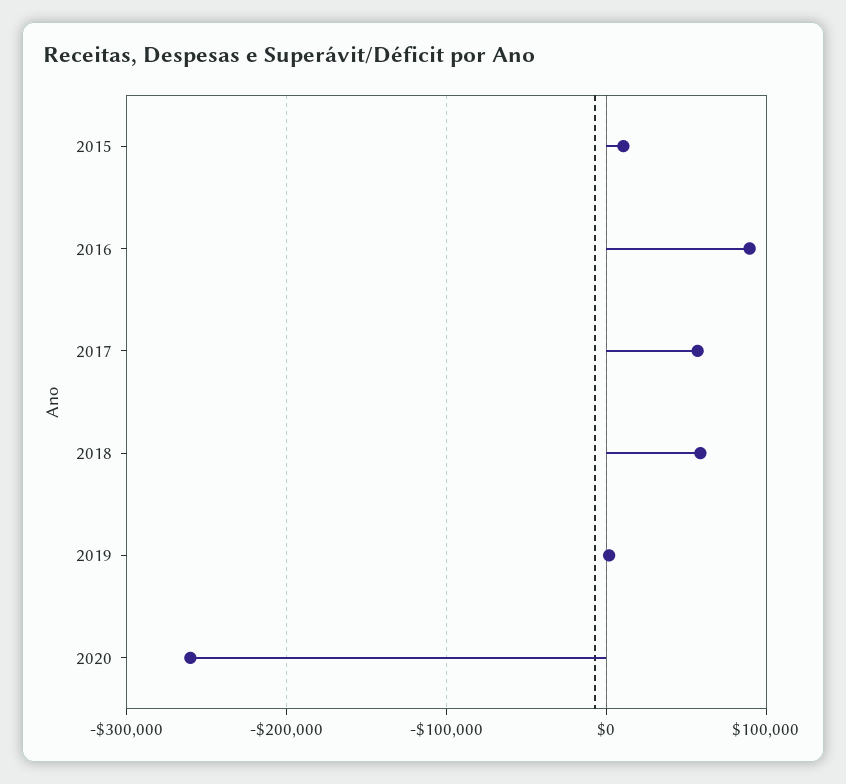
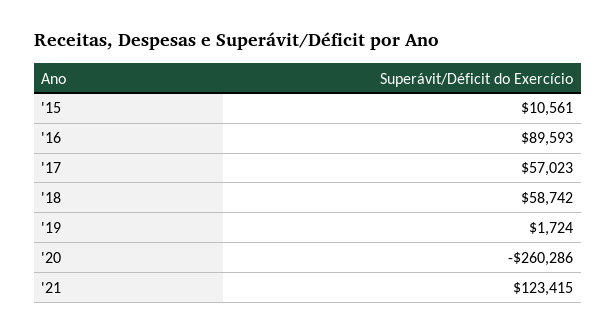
'21: none -> 123415

